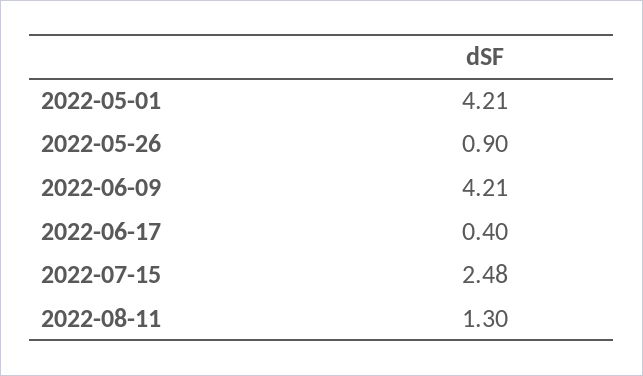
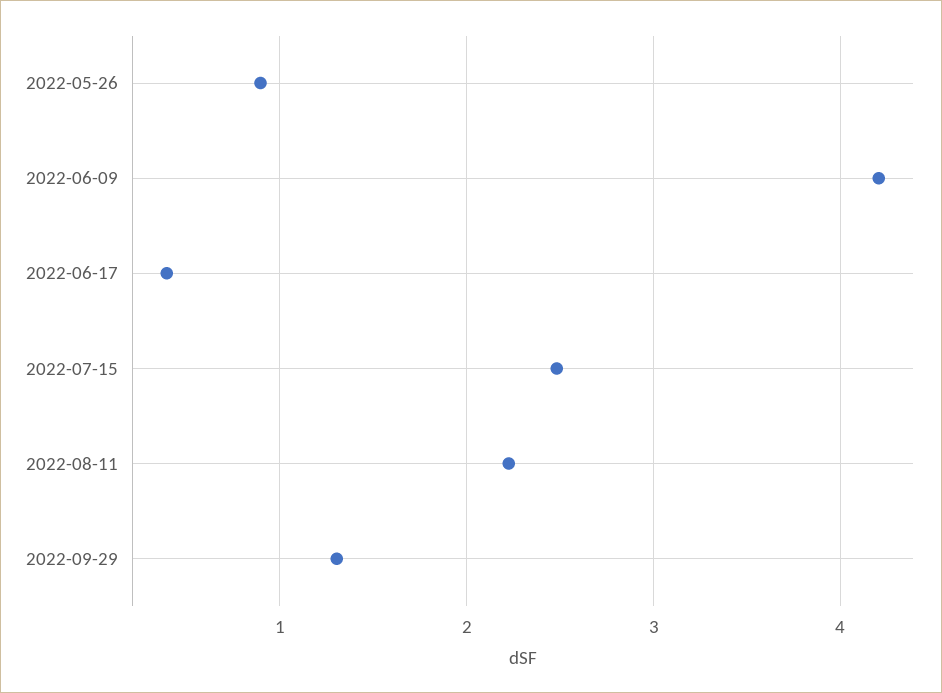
2022-05-01: 4.21 -> none
2022-08-11: 1.3 -> 2.2
2022-09-29: none -> 1.3

